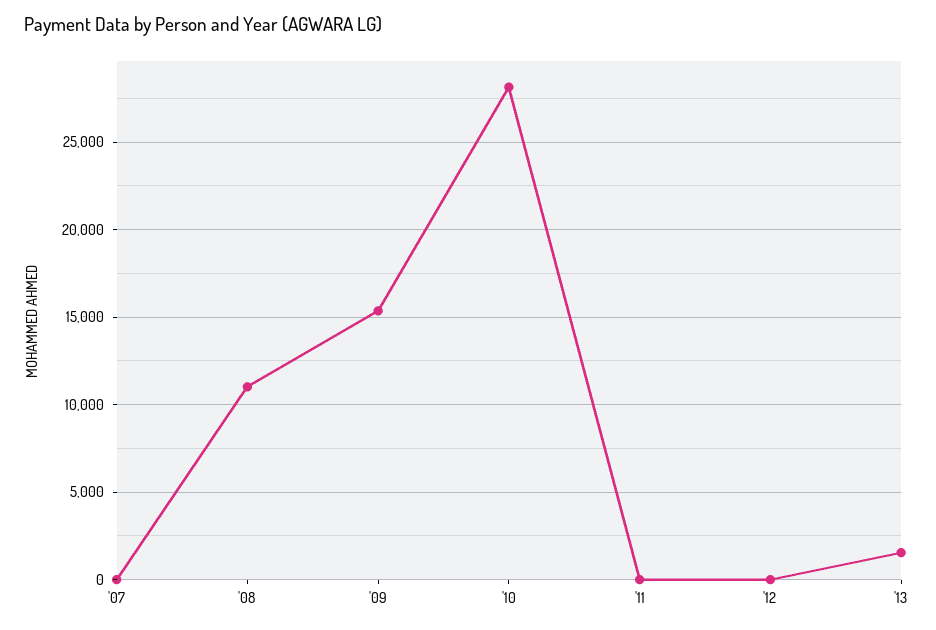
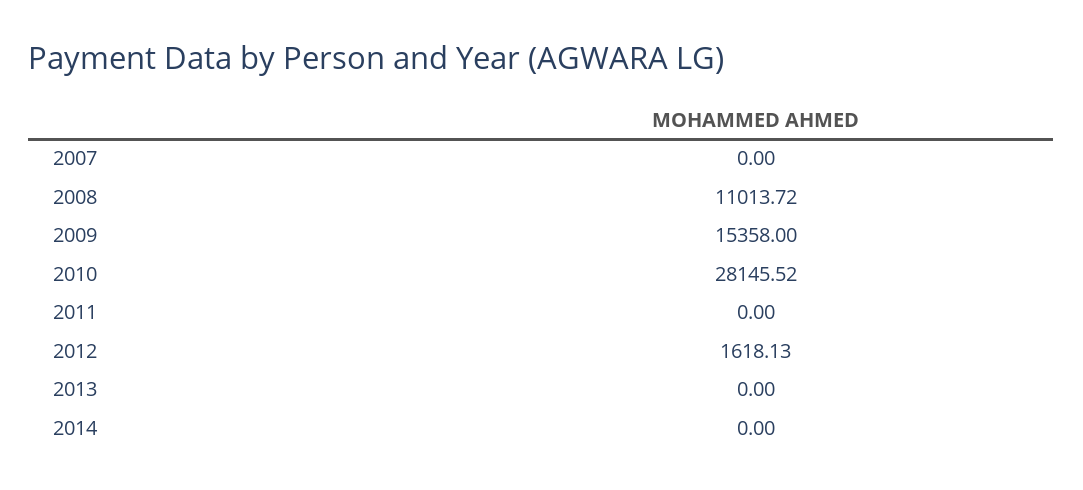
'12: 0 -> 1618.13
'13: 1500 -> 0
2014: none -> 0

